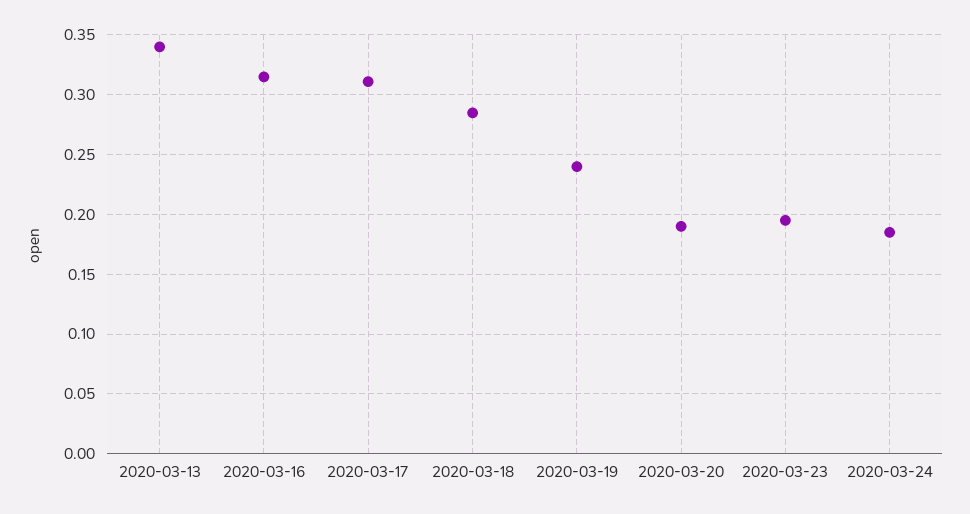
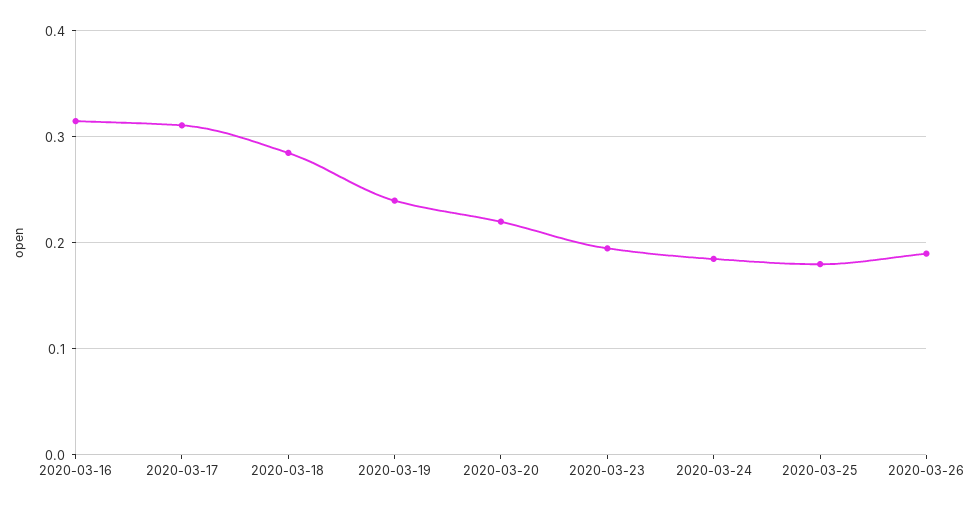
2020-03-13: 0.34 -> none
2020-03-20: 0.19 -> 0.22
2020-03-25: none -> 0.18
2020-03-26: none -> 0.19

